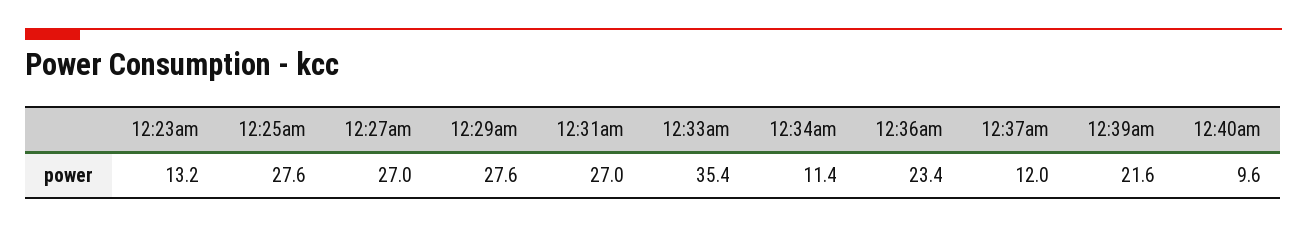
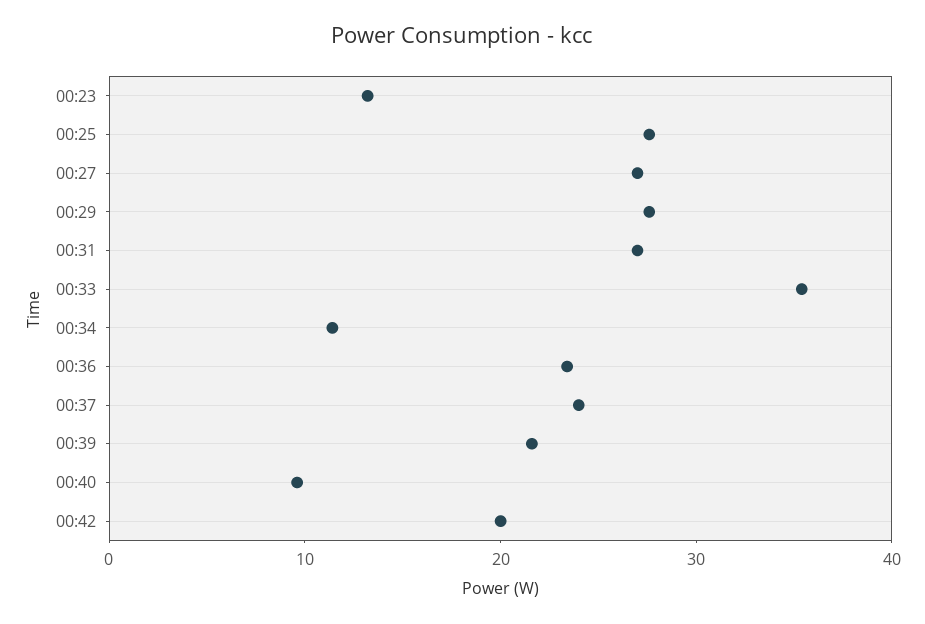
12:37am: 12 -> 24
00:42: none -> 20

